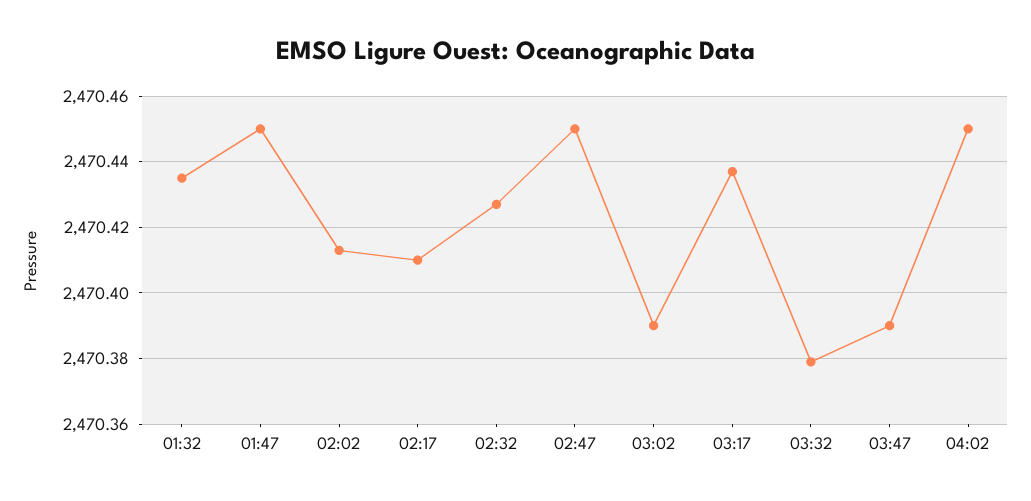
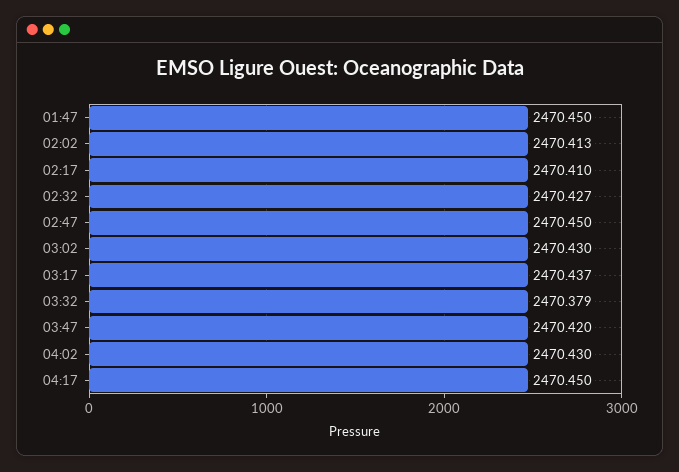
01:32: 2470.435 -> none
03:02: 2470.39 -> 2470.43
03:47: 2470.39 -> 2470.42
04:02: 2470.45 -> 2470.43
04:17: none -> 2470.45

